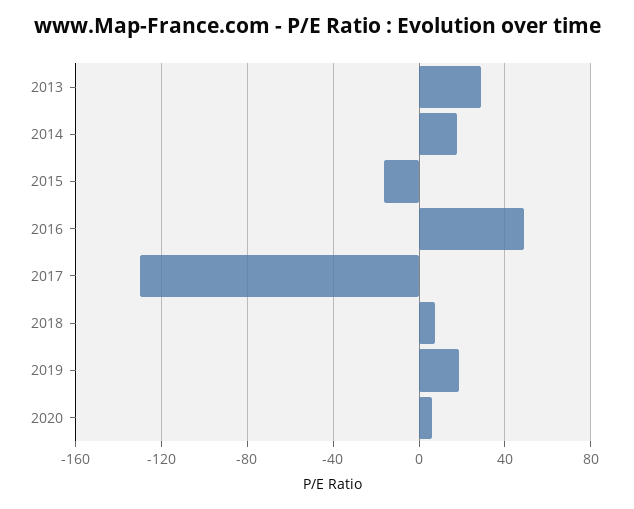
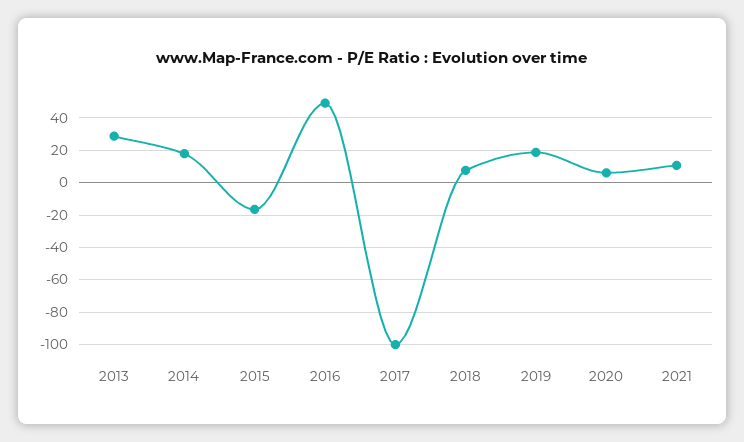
2017: -130 -> -100
2021: none -> 10

